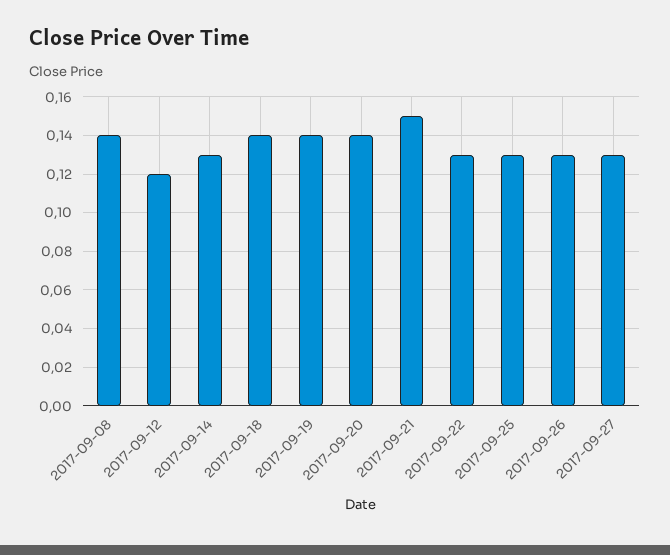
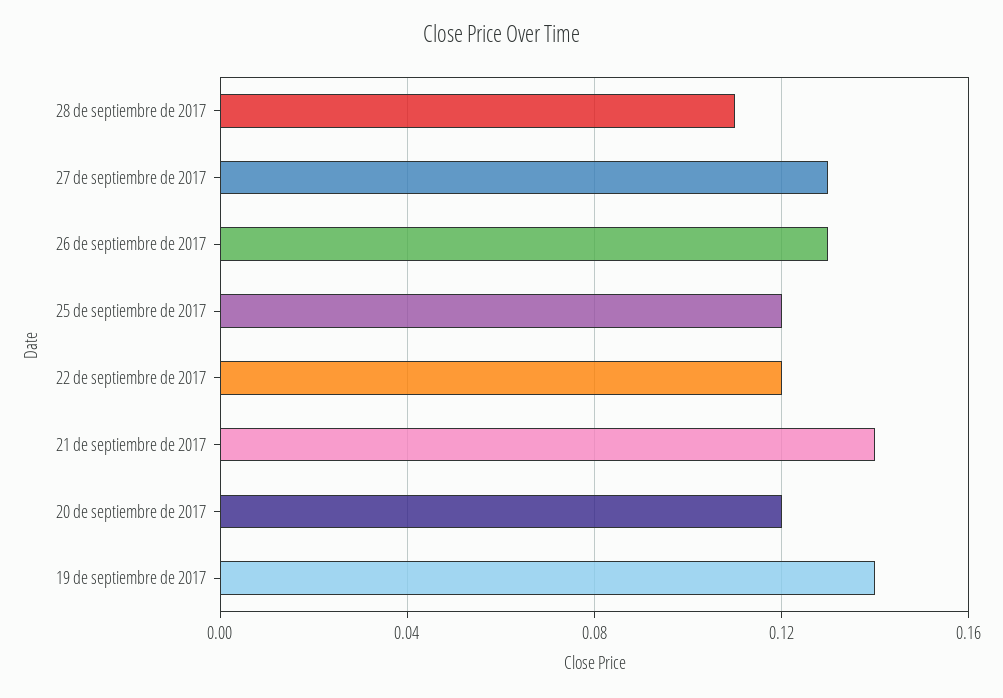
2017-09-08: 0.14 -> none
2017-09-12: 0.12 -> none
2017-09-14: 0.13 -> none
2017-09-18: 0.14 -> none
2017-09-20: 0.14 -> 0.12
2017-09-21: 0.15 -> 0.14
2017-09-22: 0.13 -> 0.12
2017-09-25: 0.13 -> 0.12
28 de septiembre de 2017: none -> 0.11

